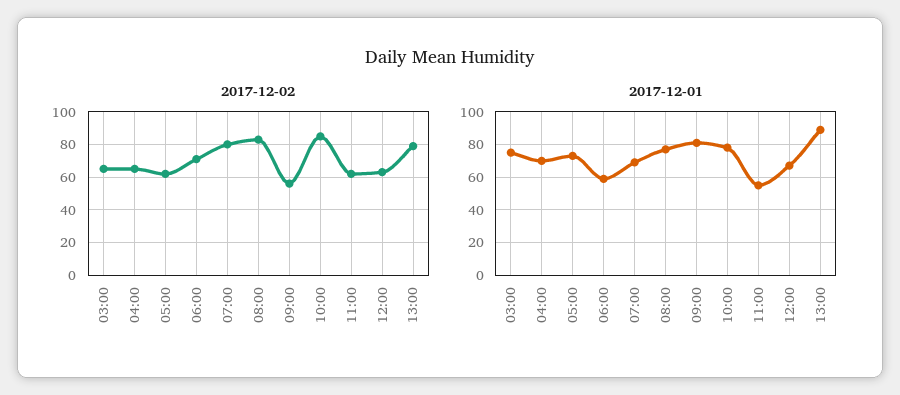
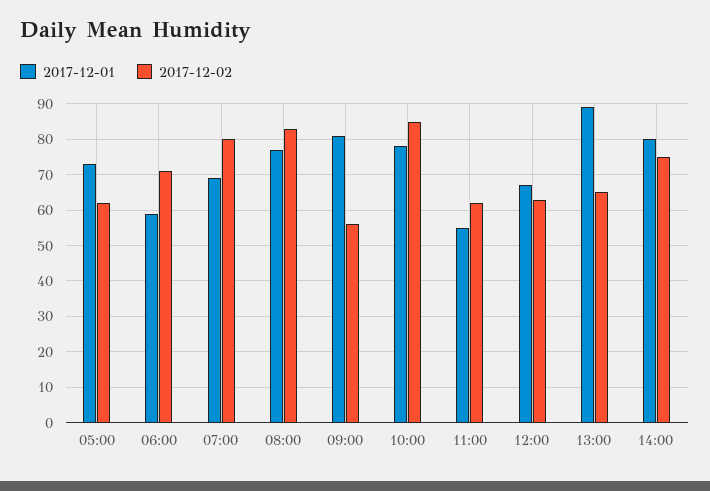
2017-12-02, 03:00: 65 -> none
2017-12-02, 04:00: 65 -> none
2017-12-02, 13:00: 80 -> 65
2017-12-01, 03:00: 75 -> none
2017-12-01, 04:00: 70 -> none
2017-12-01, 14:00: none -> 80
2017-12-02, 14:00: none -> 75

